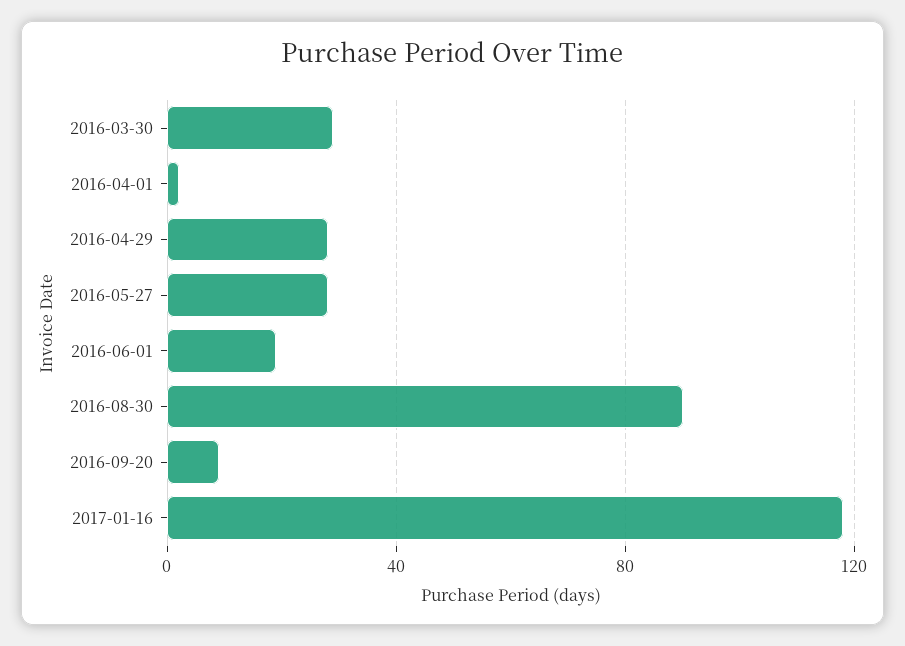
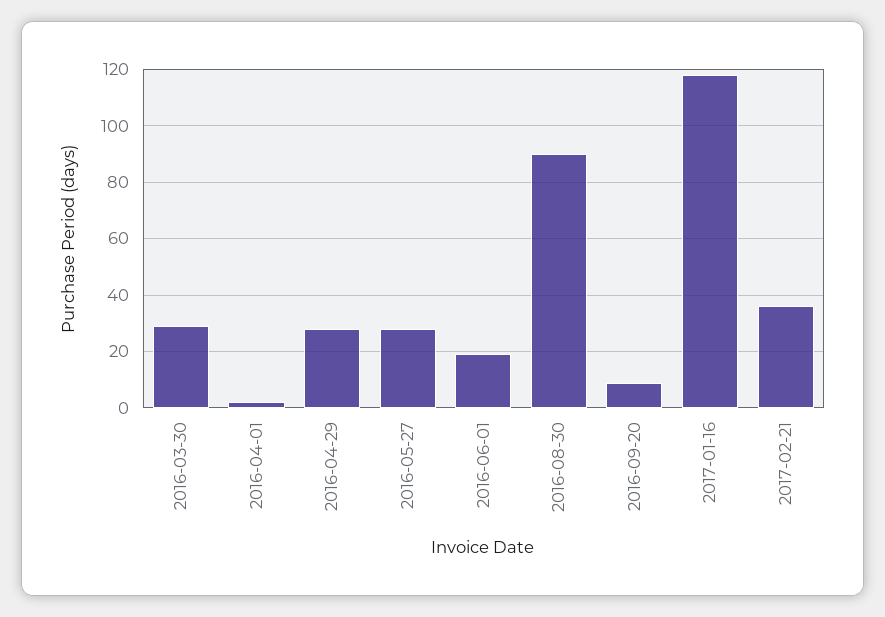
2017-02-21: none -> 35

